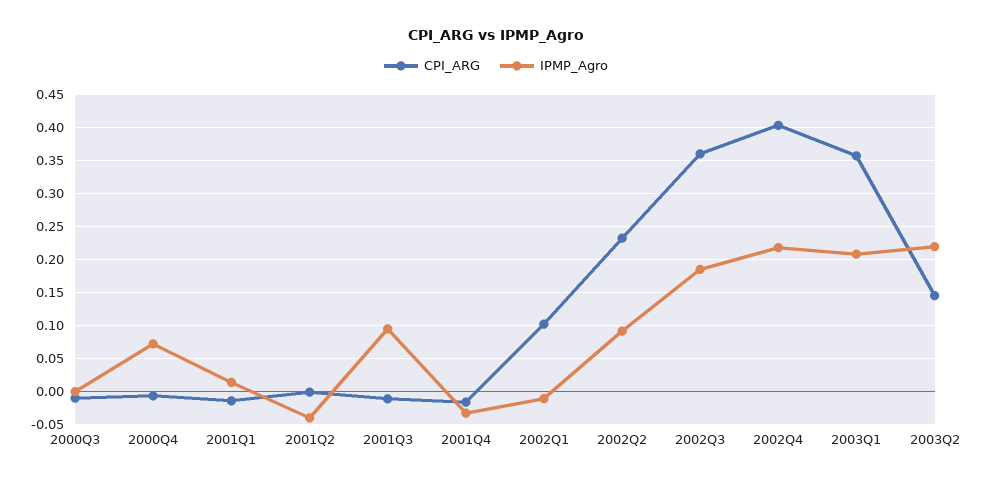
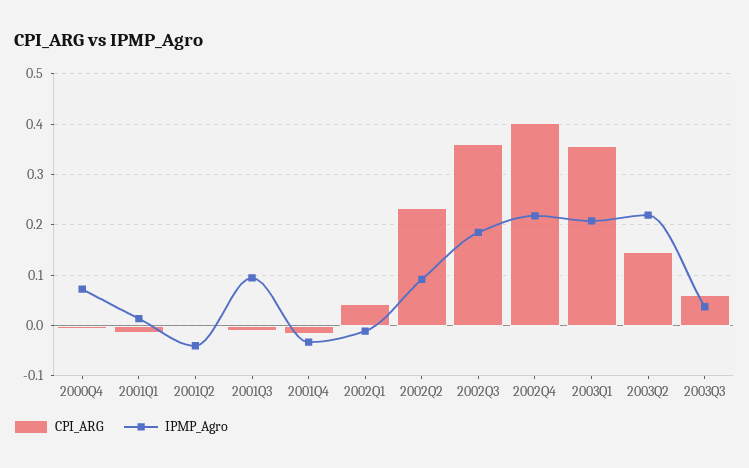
CPI_ARG, 2000Q3: -0.01 -> none
IPMP_Agro, 2000Q3: 0 -> none
CPI_ARG, 2002Q1: 0.1 -> 0.04
CPI_ARG, 2003Q3: none -> 0.06
IPMP_Agro, 2003Q3: none -> 0.04

